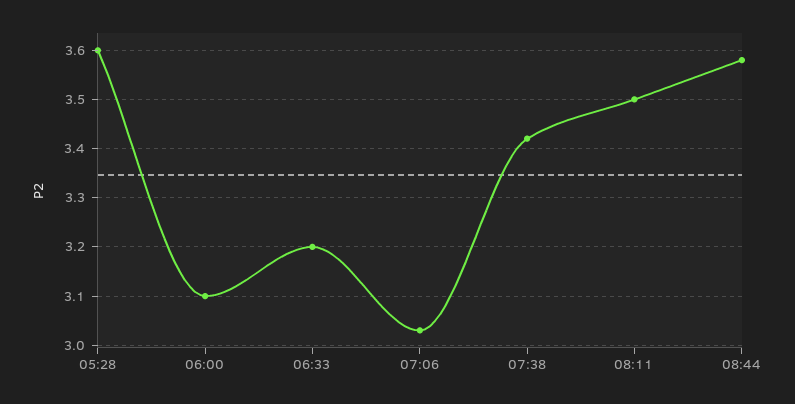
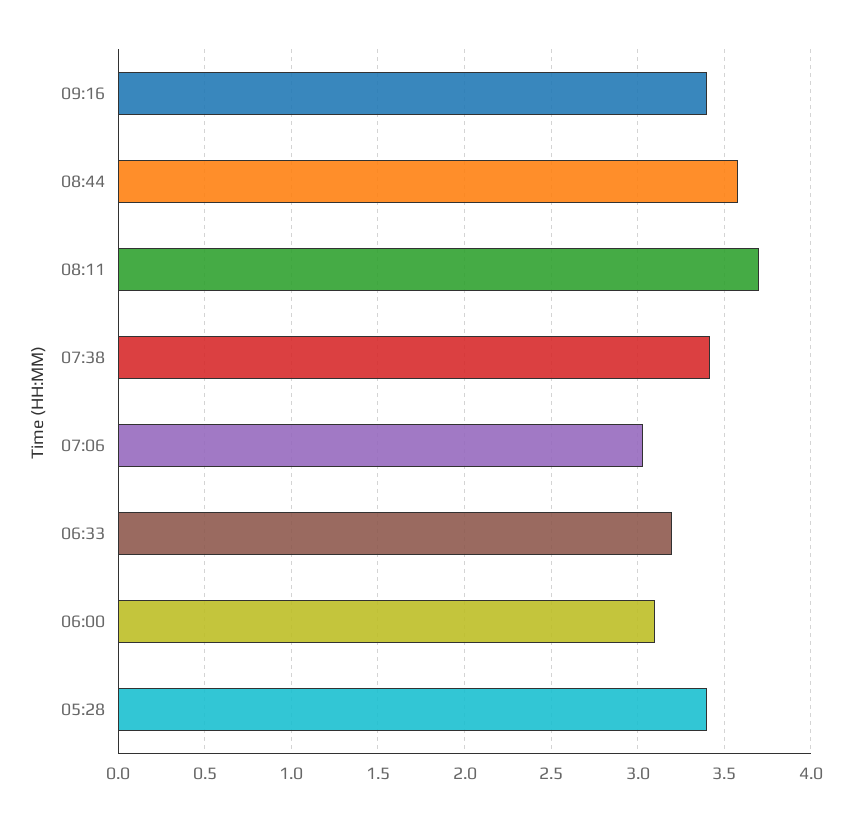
05:28: 3.6 -> 3.4
08:11: 3.5 -> 3.7
09:16: none -> 3.4

